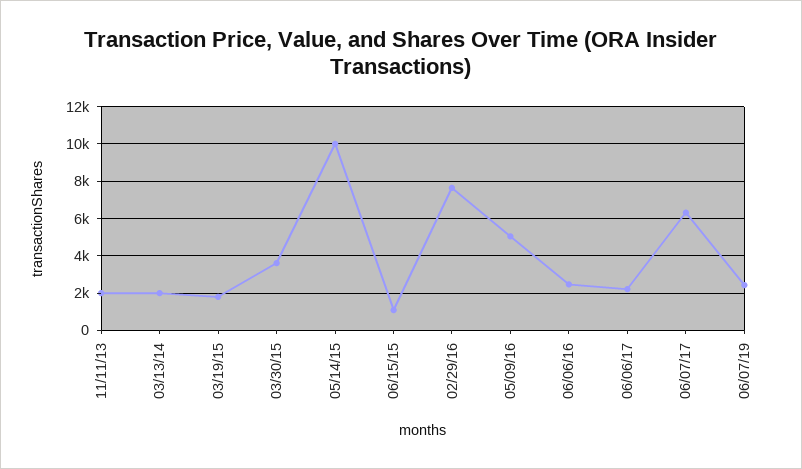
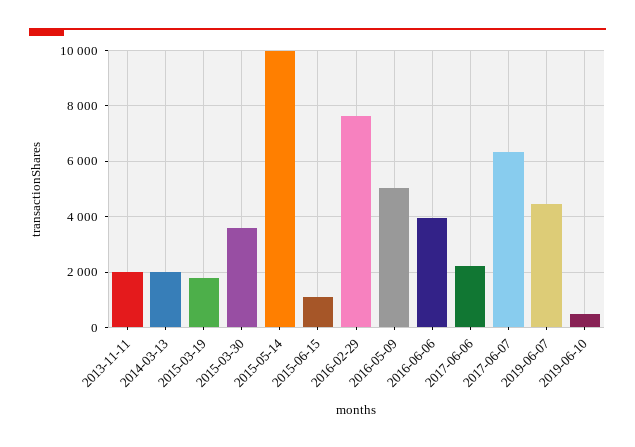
06/06/16: 2500 -> 4000
06/07/19: 2500 -> 4500
2019-06-10: none -> 500

